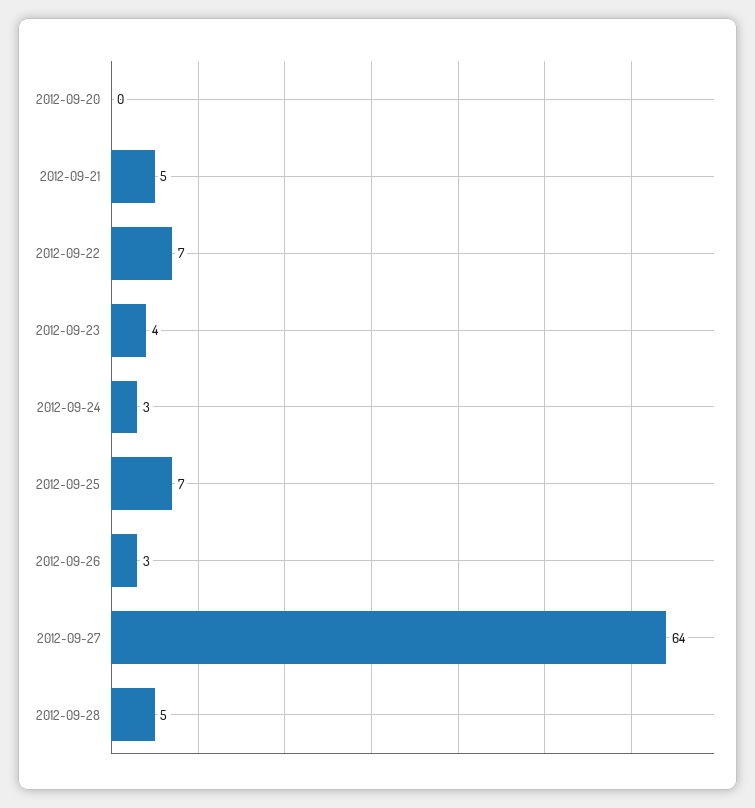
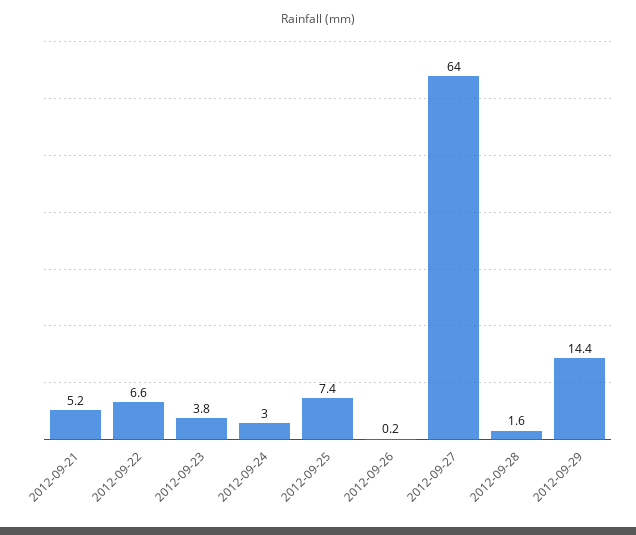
2012-09-20: 0 -> none
2012-09-26: 3 -> 0.2
2012-09-28: 5 -> 1.6
2012-09-29: none -> 14.4

